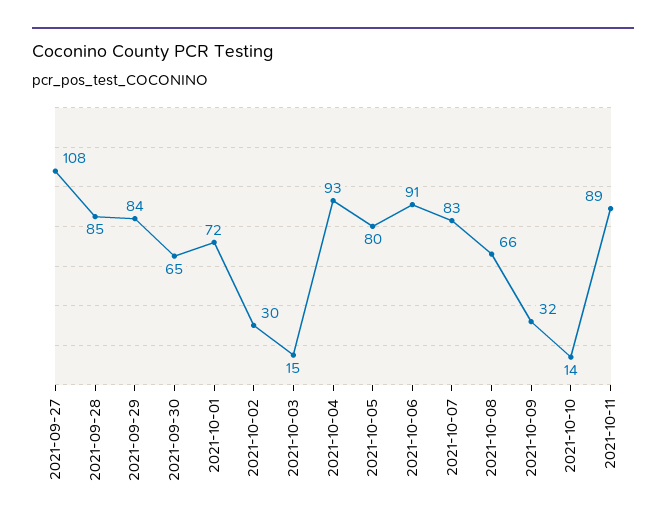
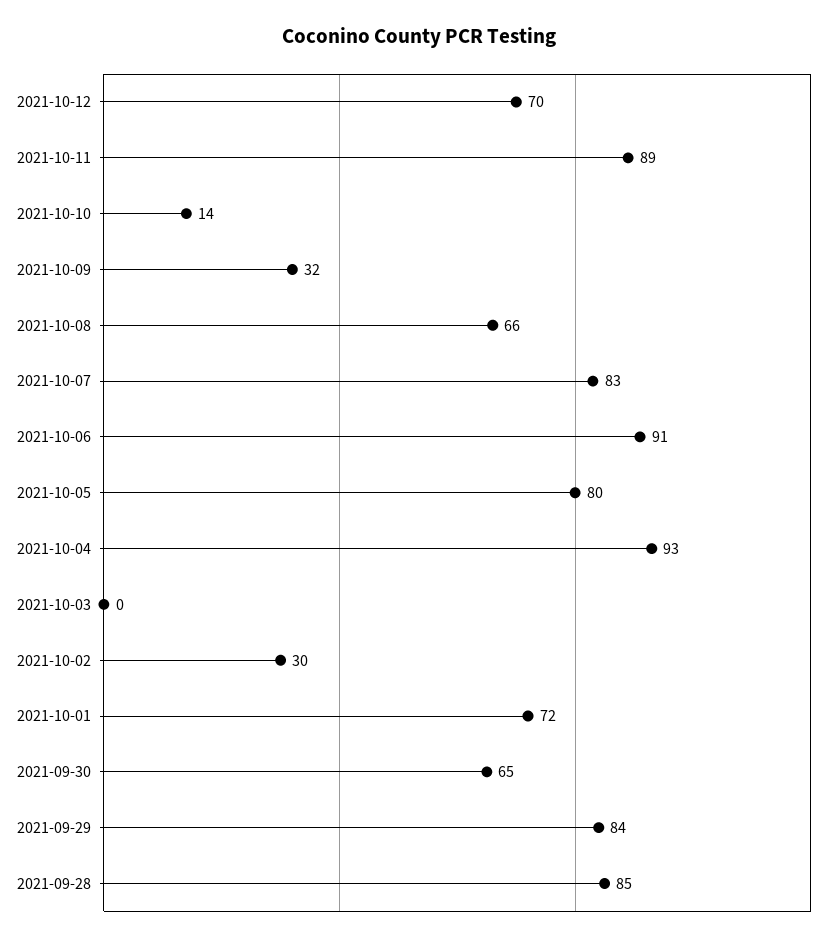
2021-09-27: 108 -> none
2021-10-03: 15 -> 0
2021-10-12: none -> 70

